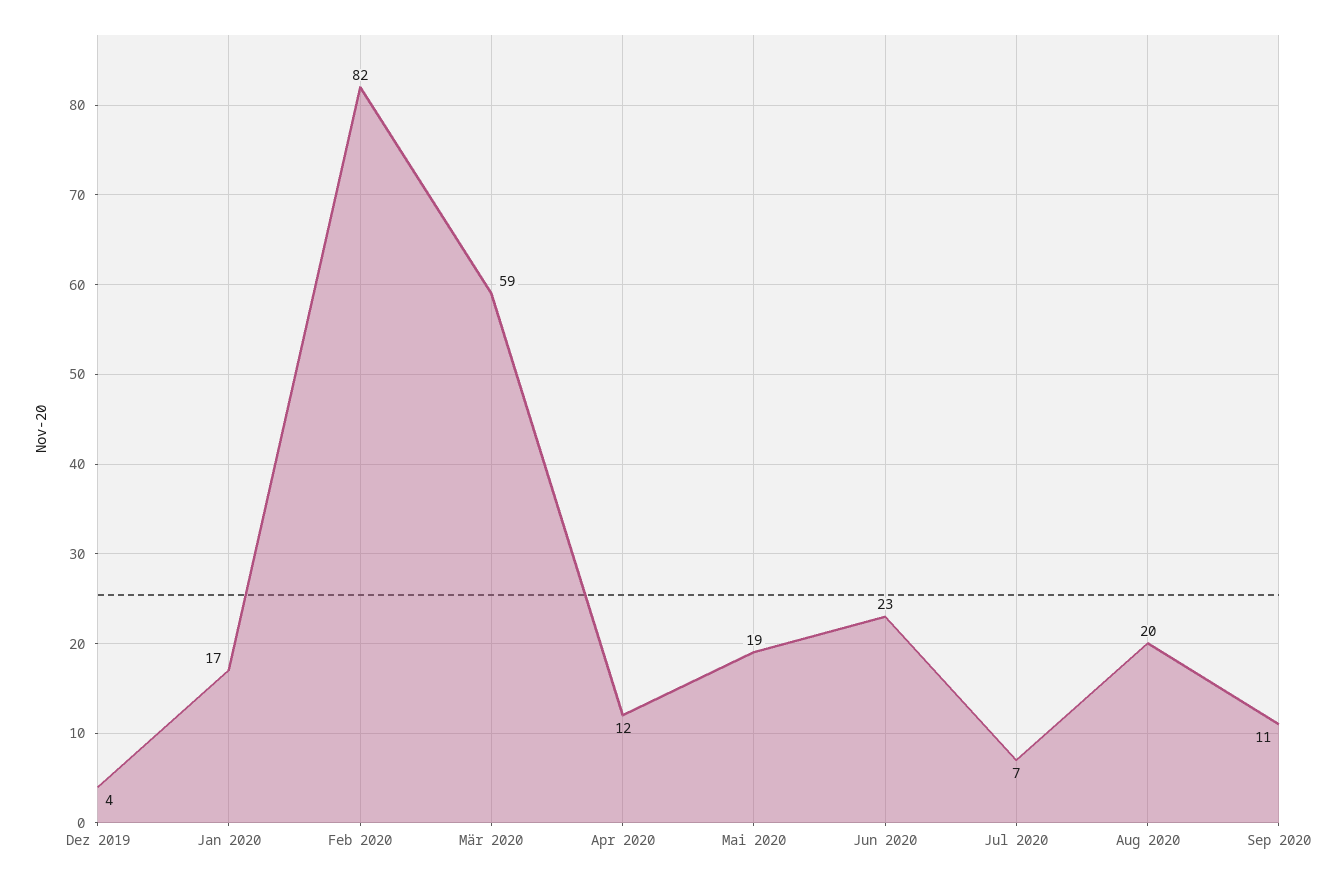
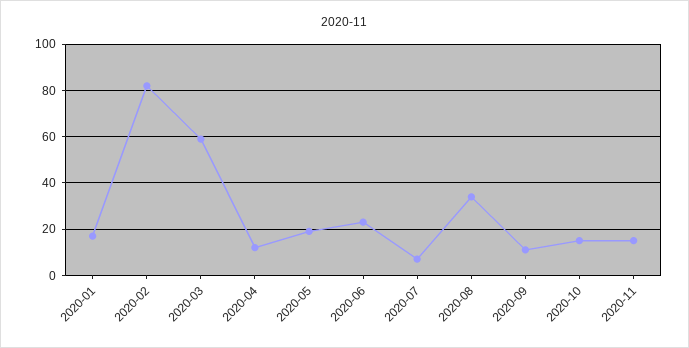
Dez 2019: 4 -> none
Aug 2020: 20 -> 35
2020-10: none -> 15
2020-11: none -> 15

